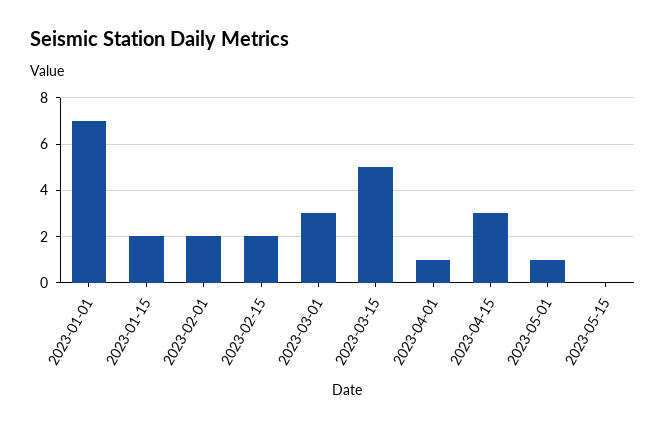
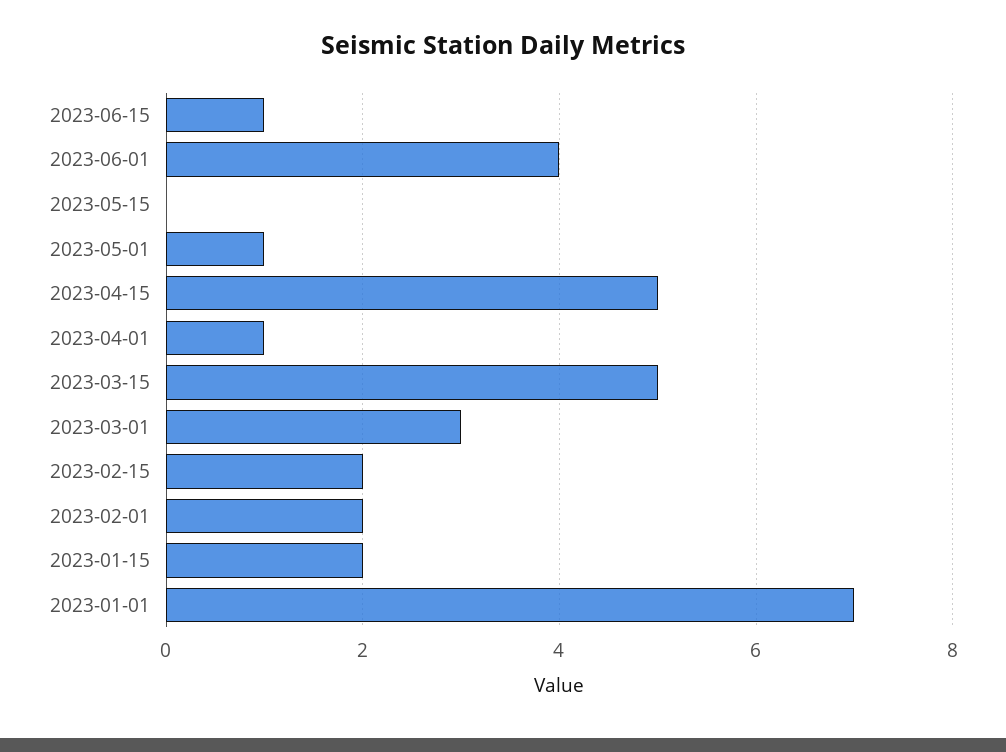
2023-04-15: 3 -> 5
2023-06-15: none -> 1
2023-06-01: none -> 4

